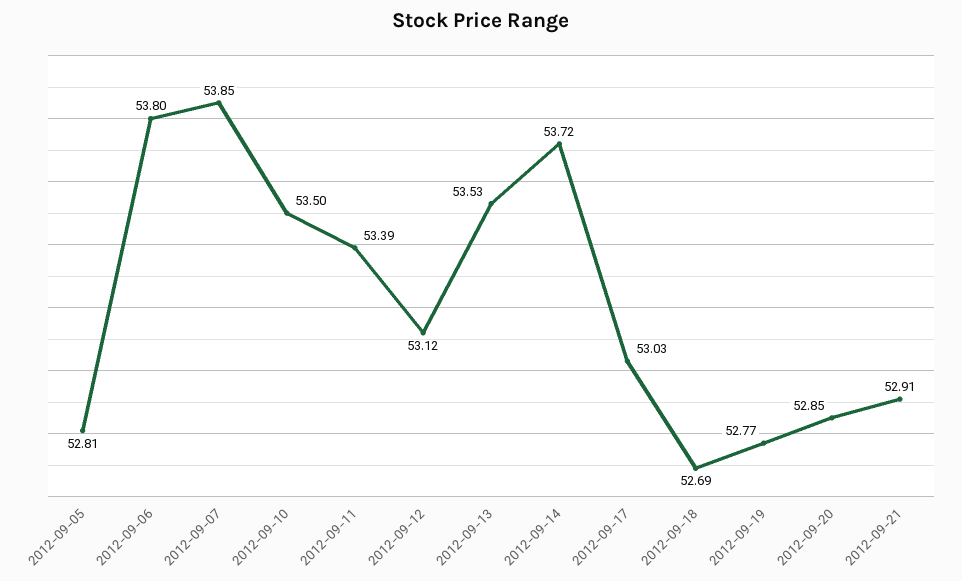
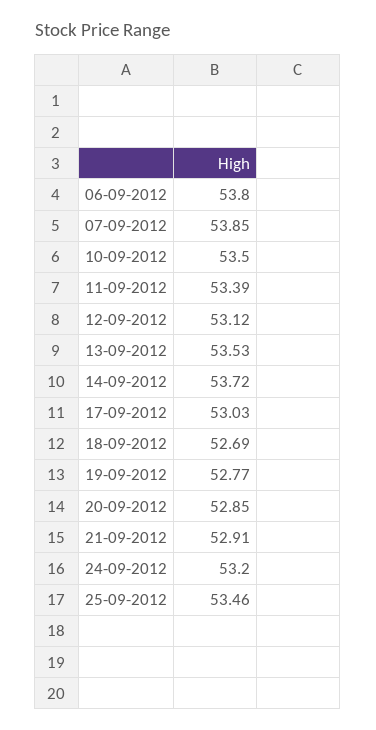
2012-09-05: 52.81 -> none
24-09-2012: none -> 53.2
25-09-2012: none -> 53.46

